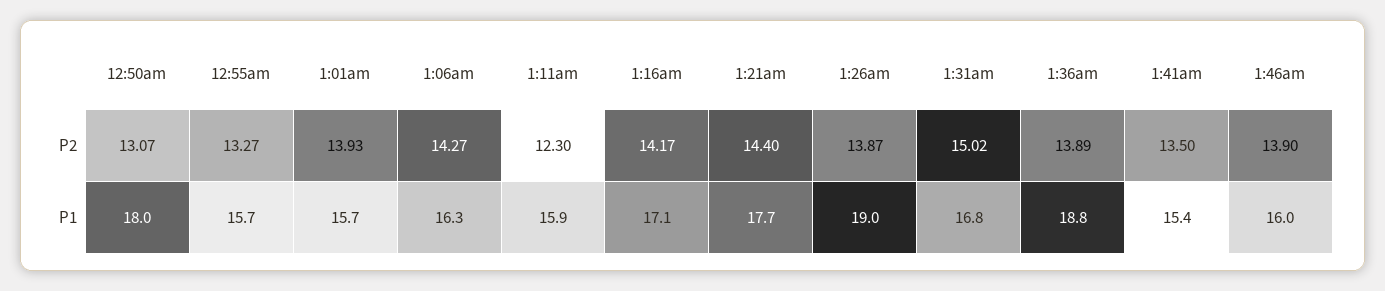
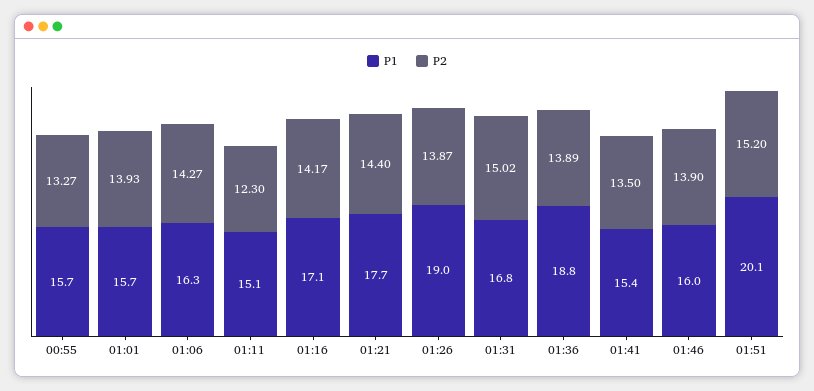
P2, 12:50am: 13.07 -> none
P1, 12:50am: 18 -> none
P1, 1:11am: 15.9 -> 15.1
P1, 01:51: none -> 20.1
P2, 01:51: none -> 15.2

